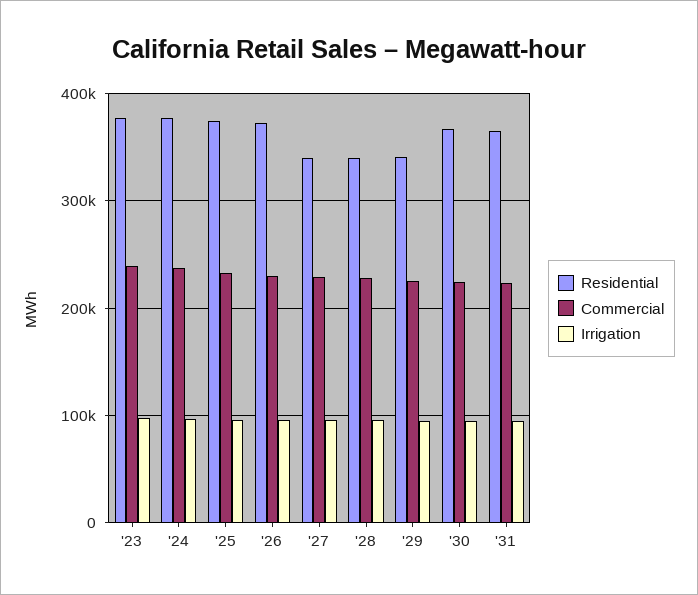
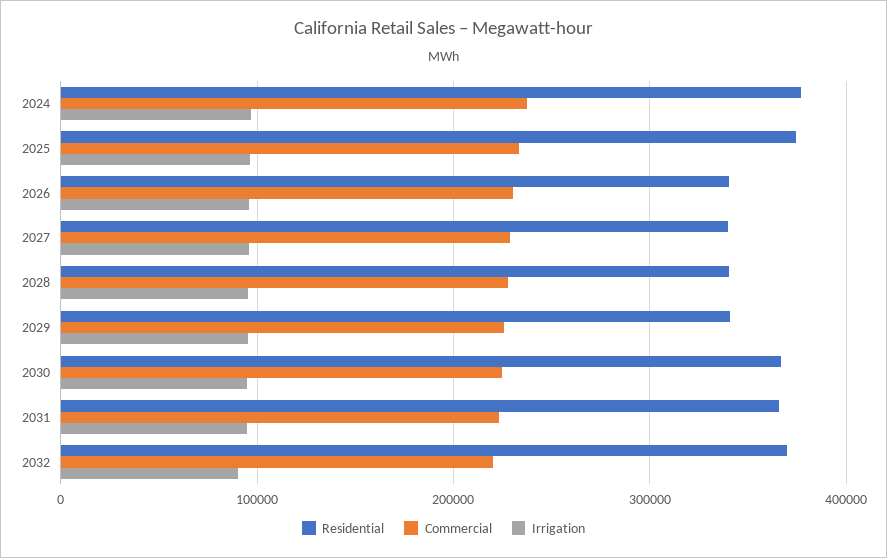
Residential, '23: 380000 -> none
Commercial, '23: 240000 -> none
Irrigation, '23: 100000 -> none
Residential, '26: 370000 -> 340000
Residential, 2032: none -> 370000
Commercial, 2032: none -> 220000
Irrigation, 2032: none -> 90000

